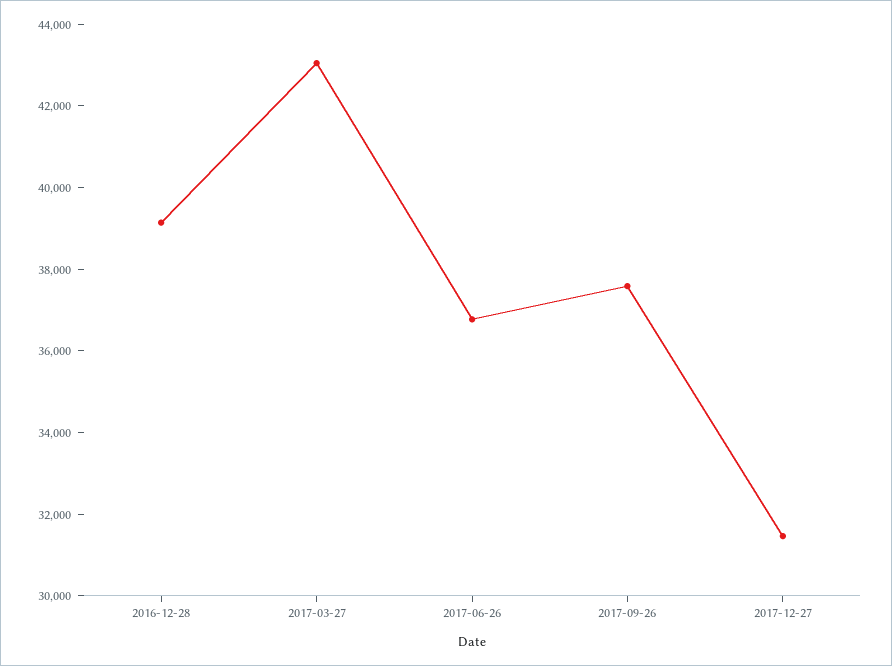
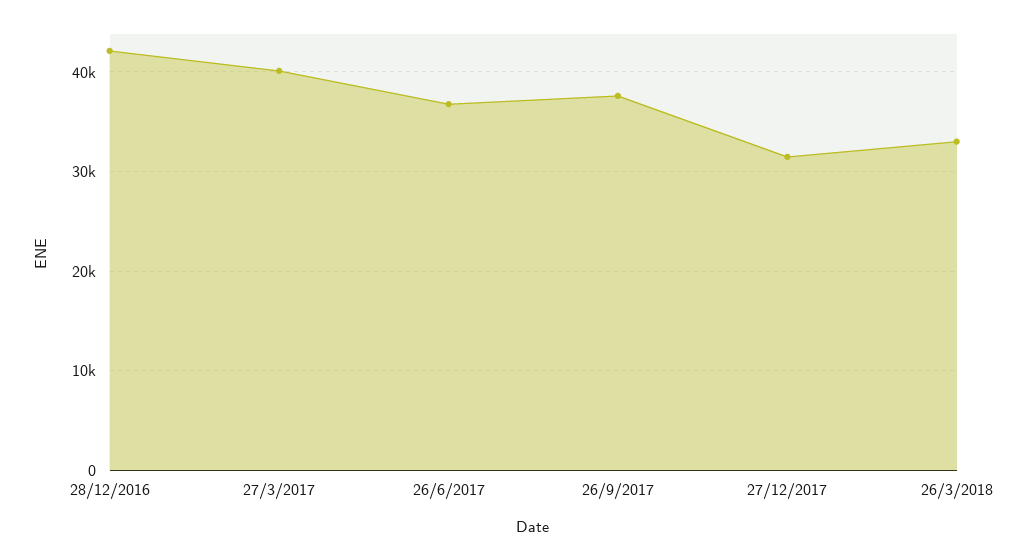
2016-12-28: 39000 -> 42000
2017-03-27: 43000 -> 40000
26/3/2018: none -> 33000

